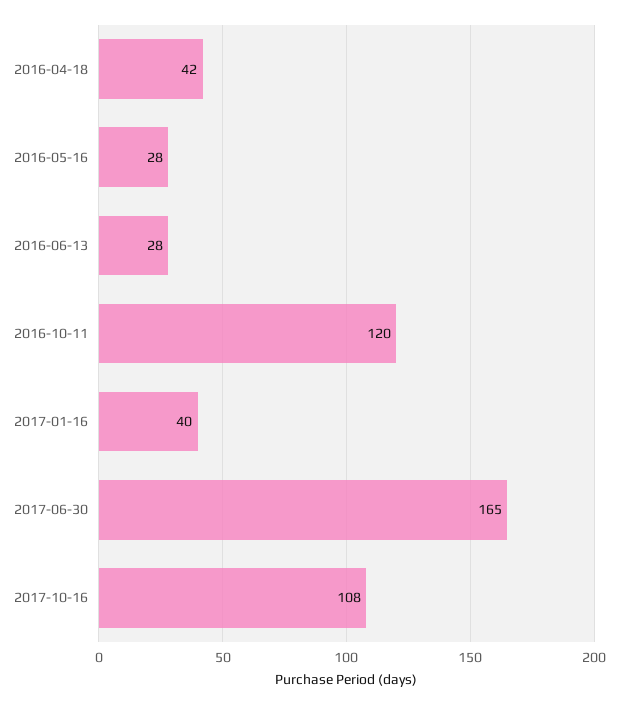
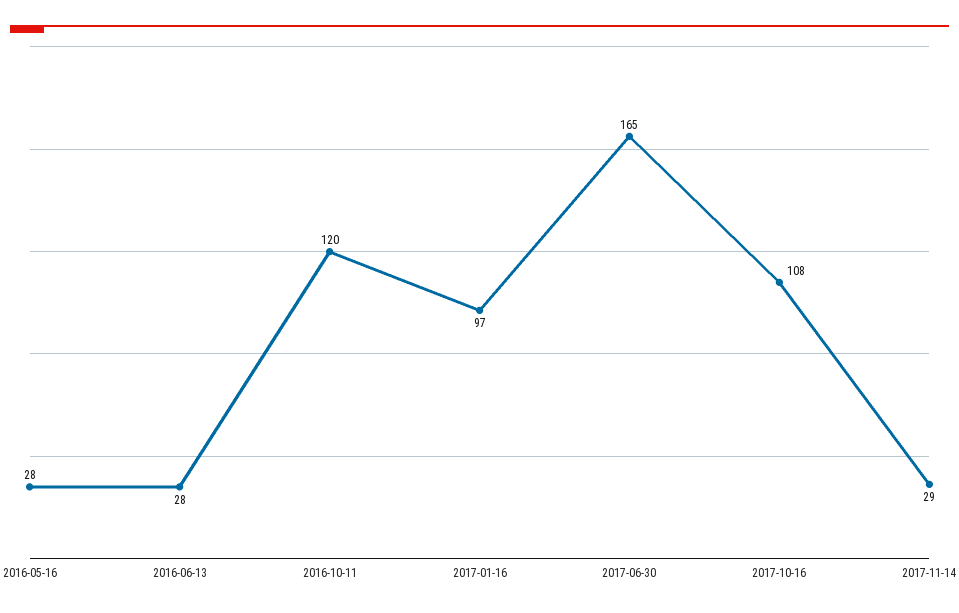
2016-04-18: 42 -> none
2017-01-16: 40 -> 97
2017-11-14: none -> 29

